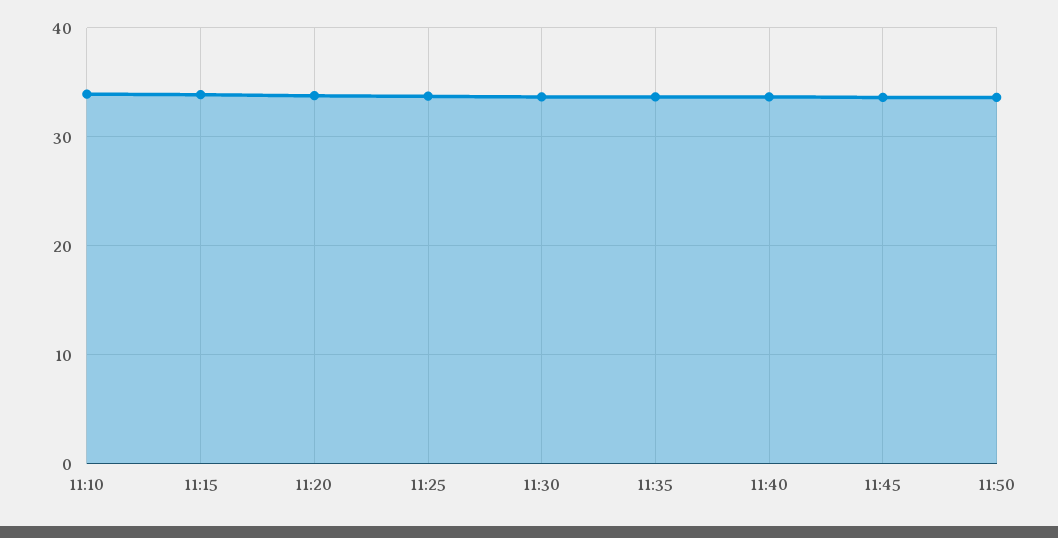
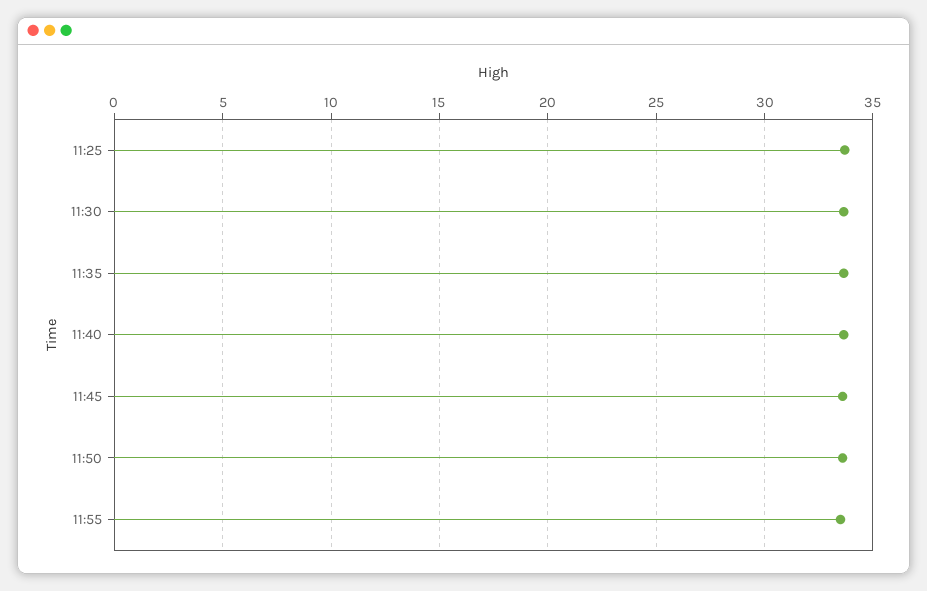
11:10: 34 -> none
11:15: 34 -> none
11:20: 34 -> none
11:55: none -> 33.5

